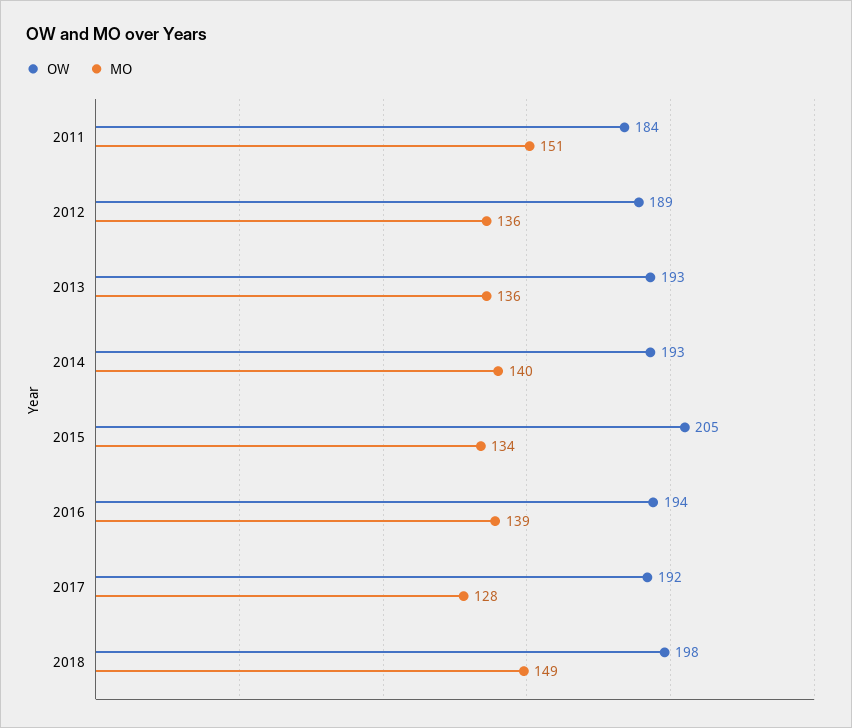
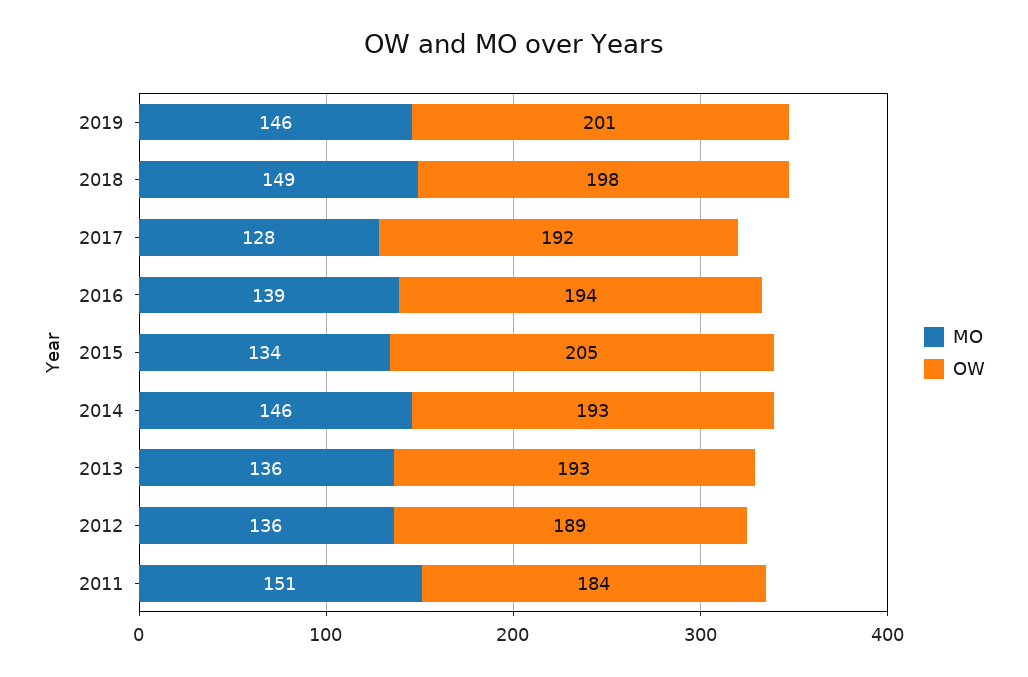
MO, 2014: 140 -> 146
MO, 2019: none -> 146
OW, 2019: none -> 201

